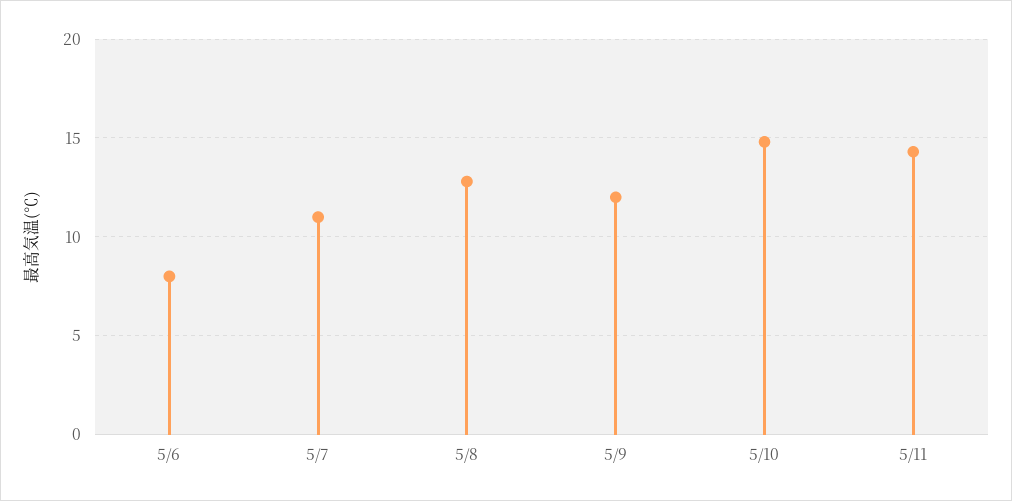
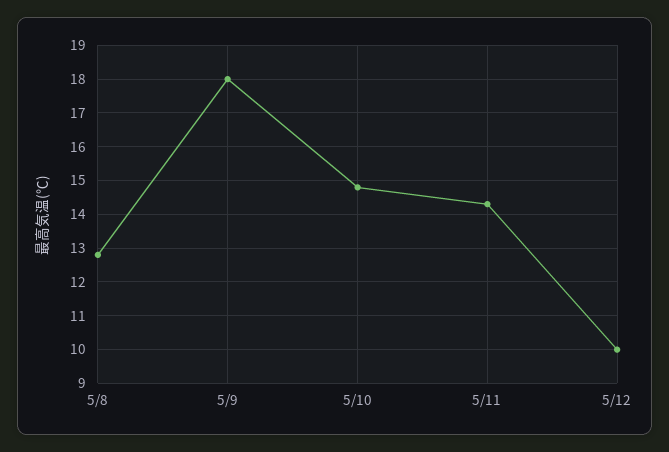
5/6: 8 -> none
5/7: 11 -> none
5/9: 12 -> 18
5/12: none -> 10

